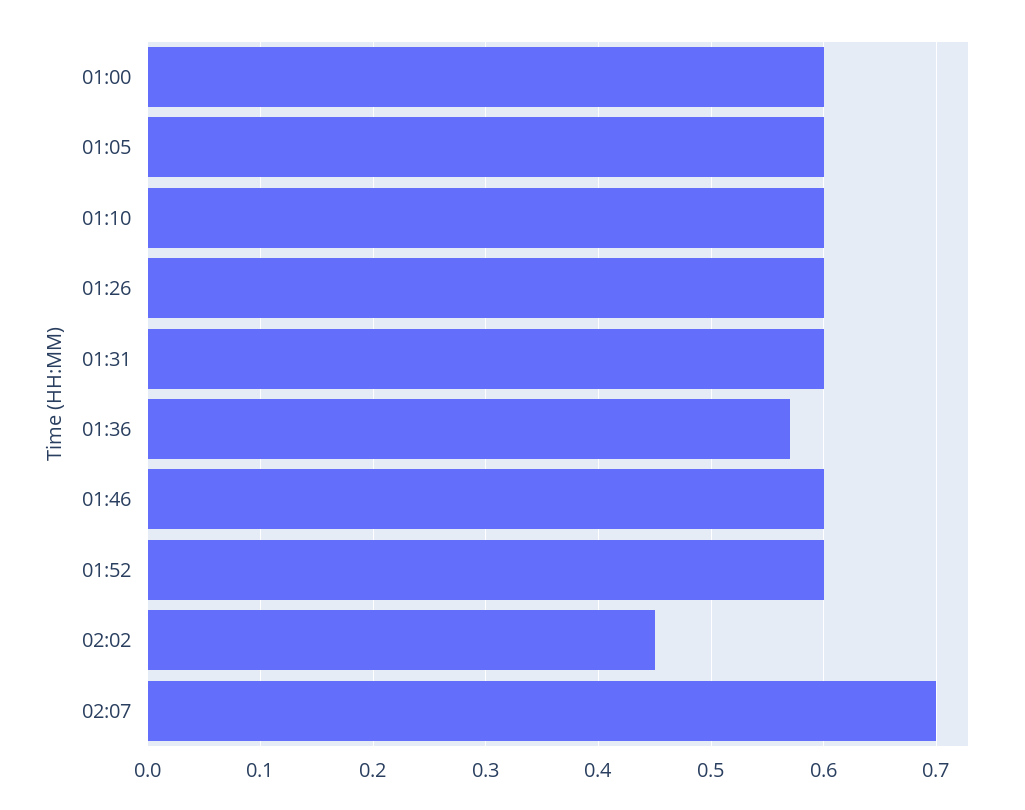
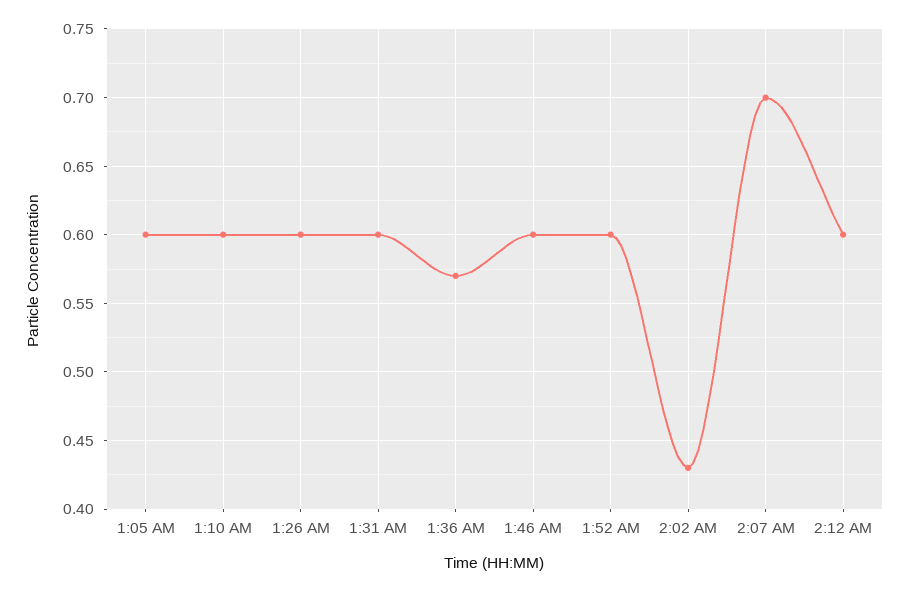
01:00: 0.6 -> none
02:02: 0.45 -> 0.43
2:12 AM: none -> 0.6

